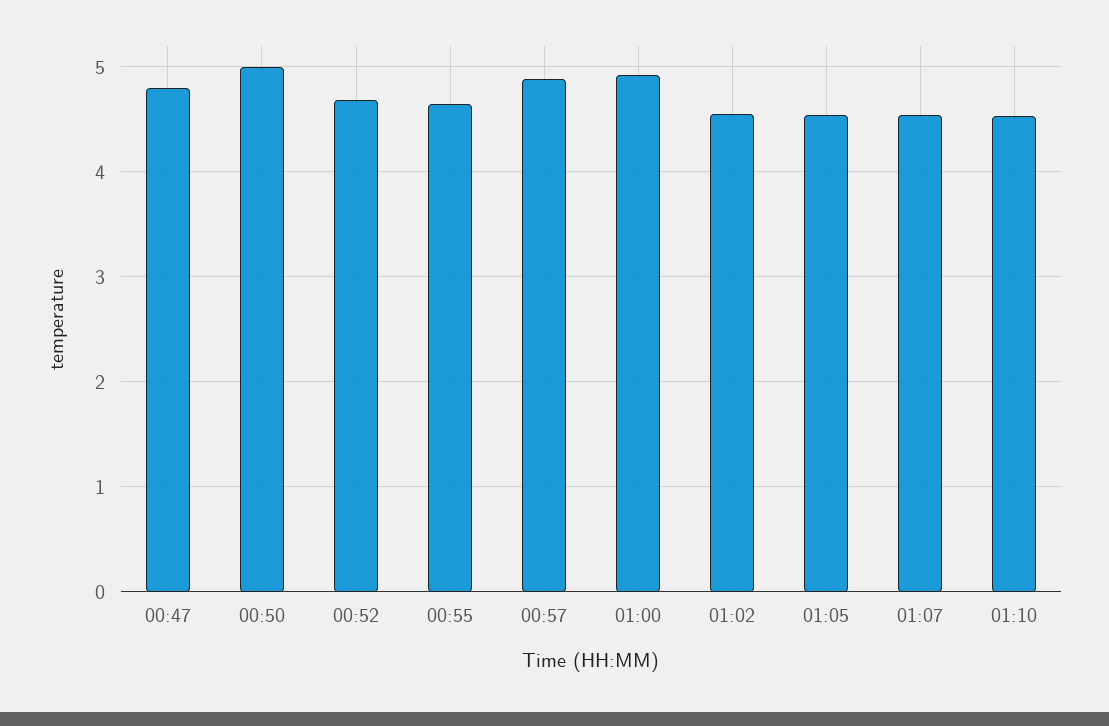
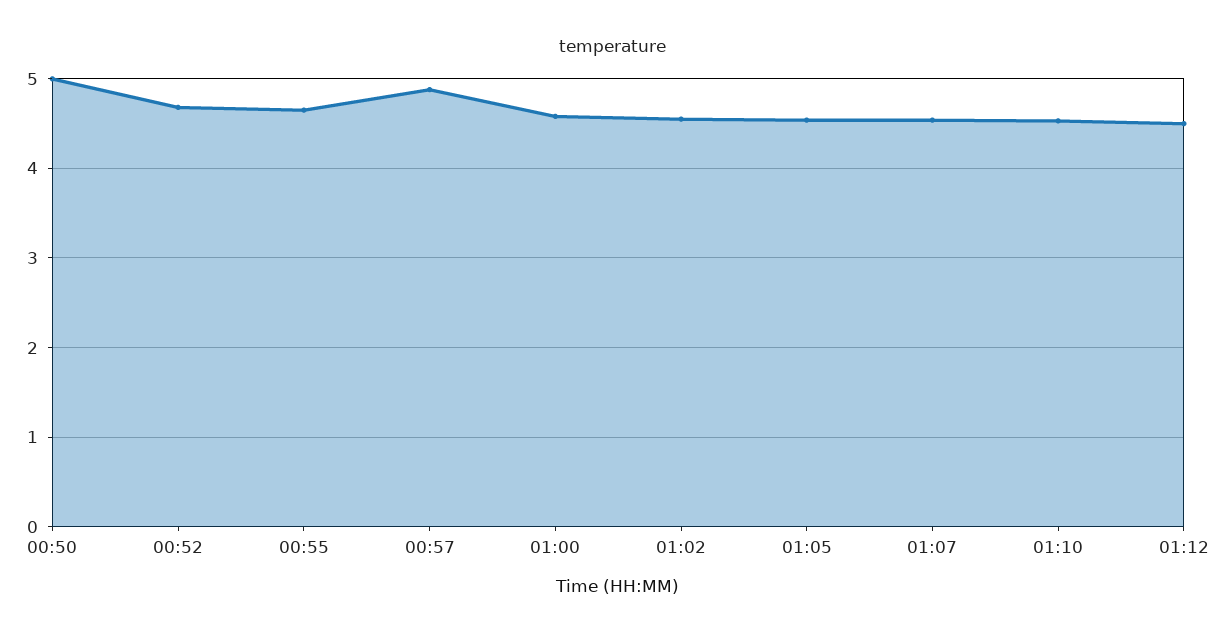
00:47: 4.8 -> none
01:00: 4.9 -> 4.6
01:12: none -> 4.5

